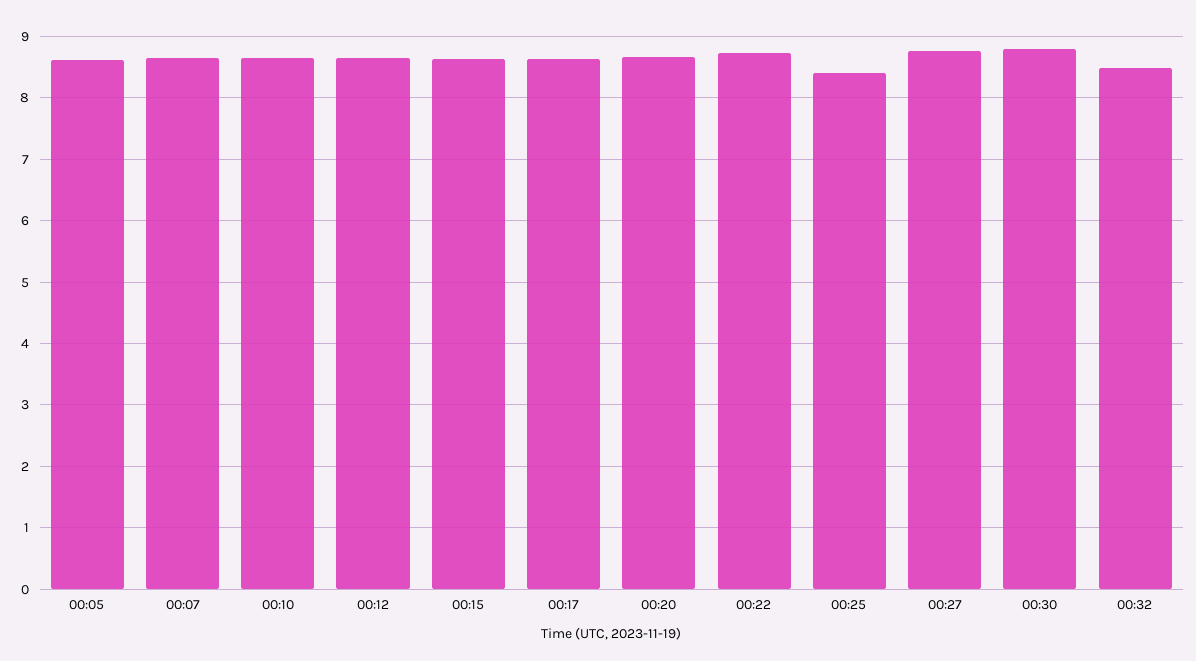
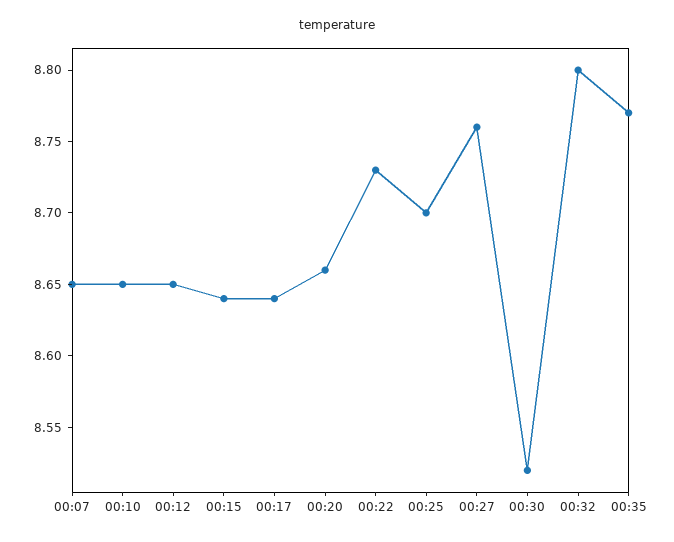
00:05: 8.6 -> none
00:25: 8.4 -> 8.7
00:30: 8.8 -> 8.52
00:32: 8.5 -> 8.8
00:35: none -> 8.77

